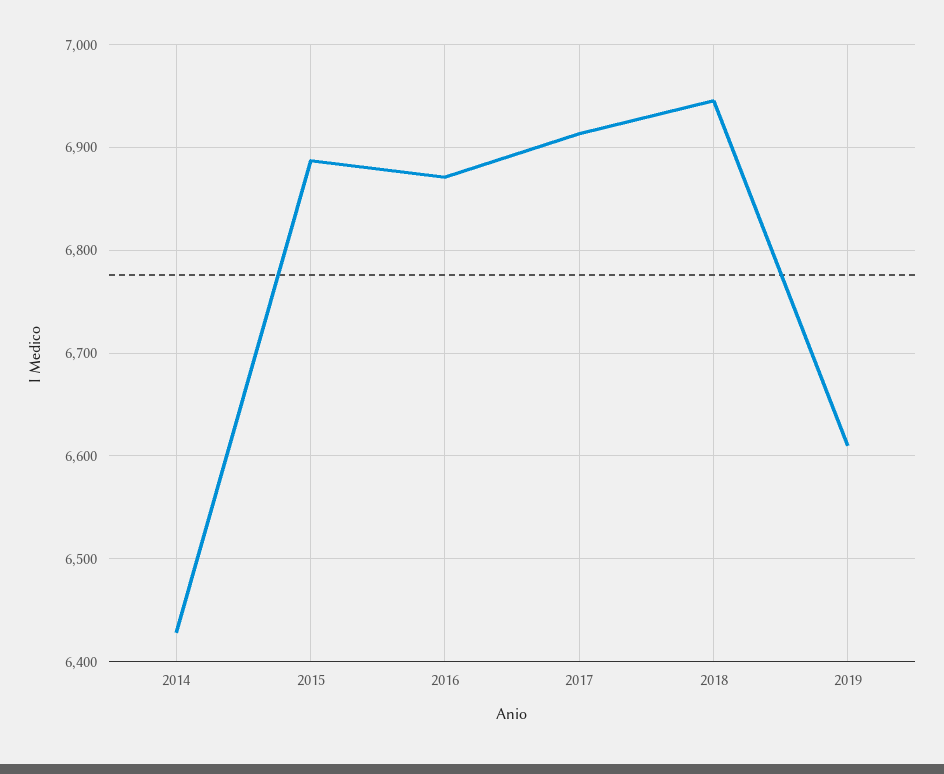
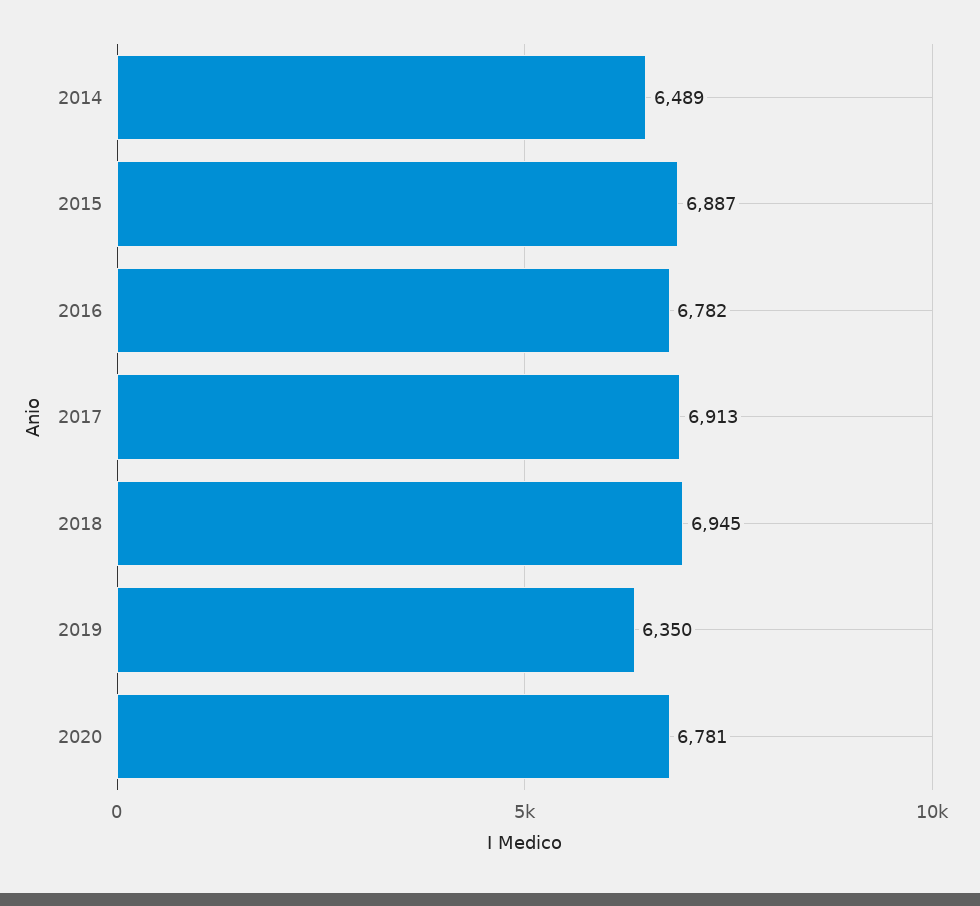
2014: 6430 -> 6489
2016: 6870 -> 6782
2019: 6610 -> 6350
2020: none -> 6781

